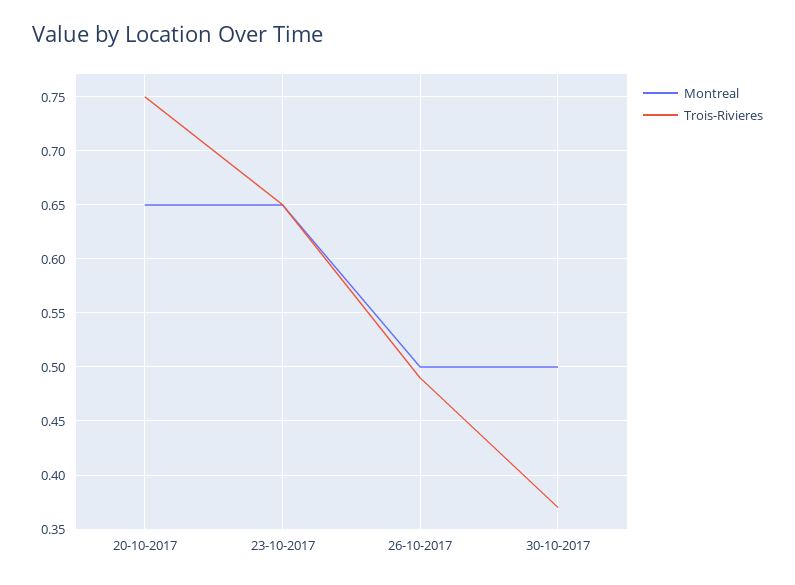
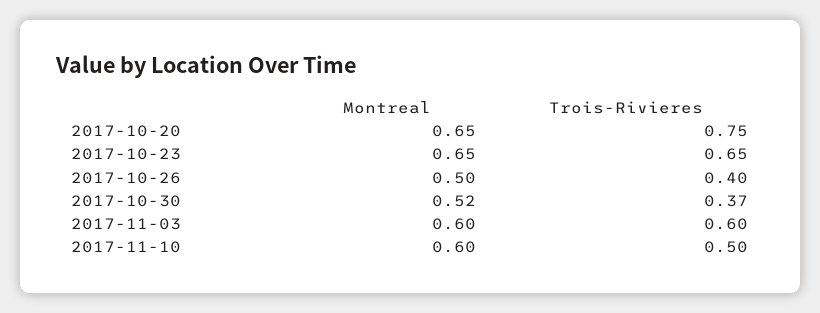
Trois-Rivieres, 26-10-2017: 0.49 -> 0.4
Montreal, 30-10-2017: 0.5 -> 0.52
Montreal, 2017-11-03: none -> 0.6
Trois-Rivieres, 2017-11-03: none -> 0.6
Montreal, 2017-11-10: none -> 0.6
Trois-Rivieres, 2017-11-10: none -> 0.5

